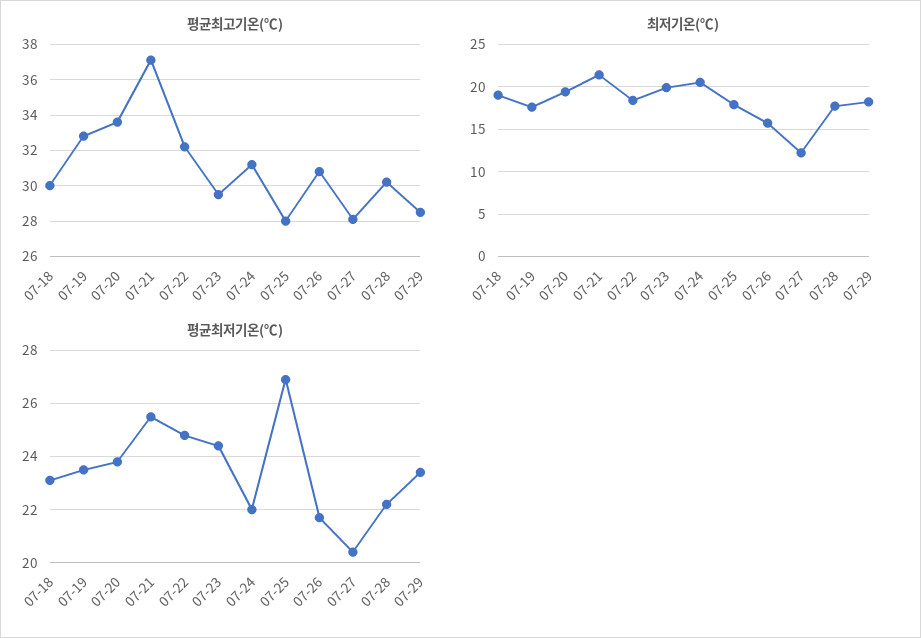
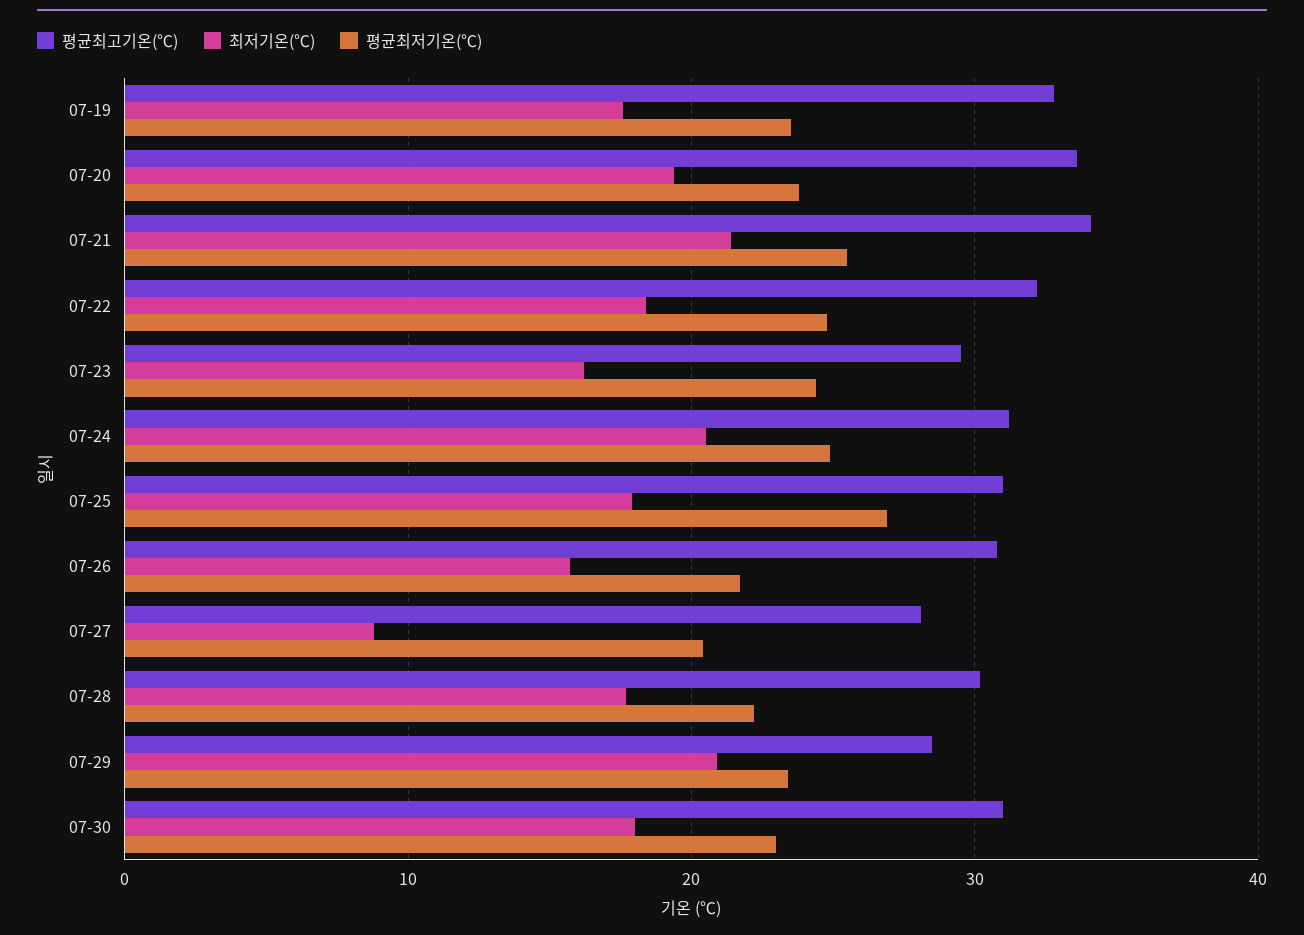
평균최고기온(℃), 07-18: 30 -> none
평균최고기온(℃), 07-21: 37 -> 34
평균최고기온(℃), 07-25: 28 -> 31
최저기온(℃), 07-18: 19 -> none
최저기온(℃), 07-23: 20 -> 16
최저기온(℃), 07-27: 12 -> 9
최저기온(℃), 07-29: 18 -> 21
평균최저기온(℃), 07-18: 23 -> none
평균최저기온(℃), 07-24: 22 -> 25
평균최고기온(℃), 07-30: none -> 31
최저기온(℃), 07-30: none -> 18
평균최저기온(℃), 07-30: none -> 23

